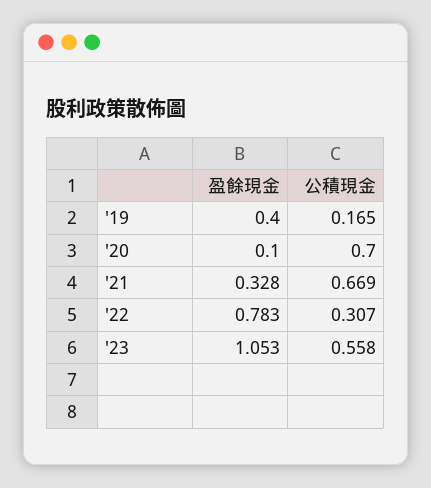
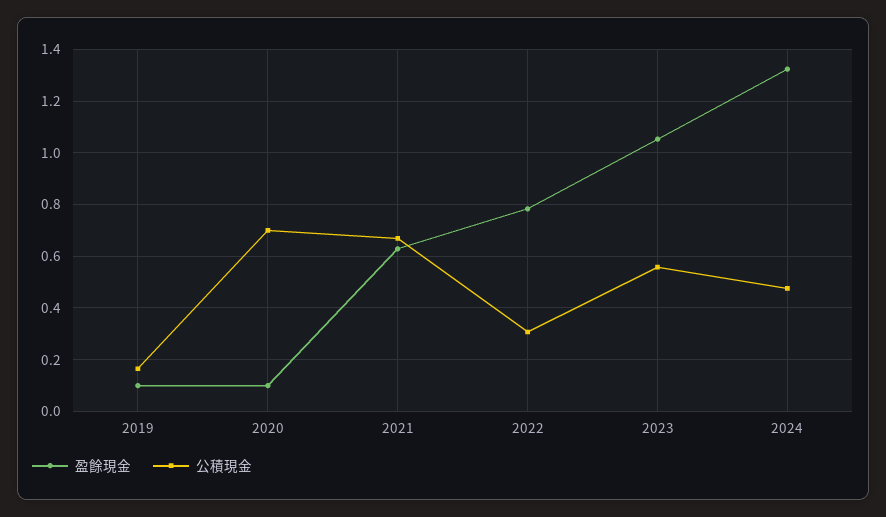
盈餘現金, '19: 0.4 -> 0.1
盈餘現金, '21: 0.328 -> 0.625
盈餘現金, 2024: none -> 1.325
公積現金, 2024: none -> 0.475

